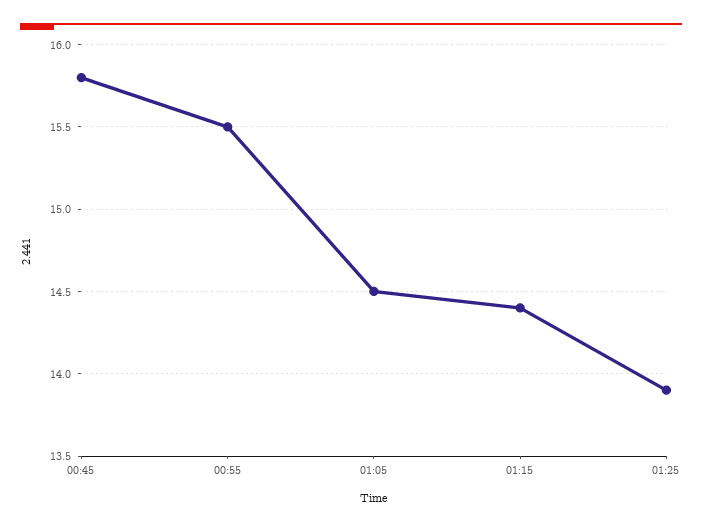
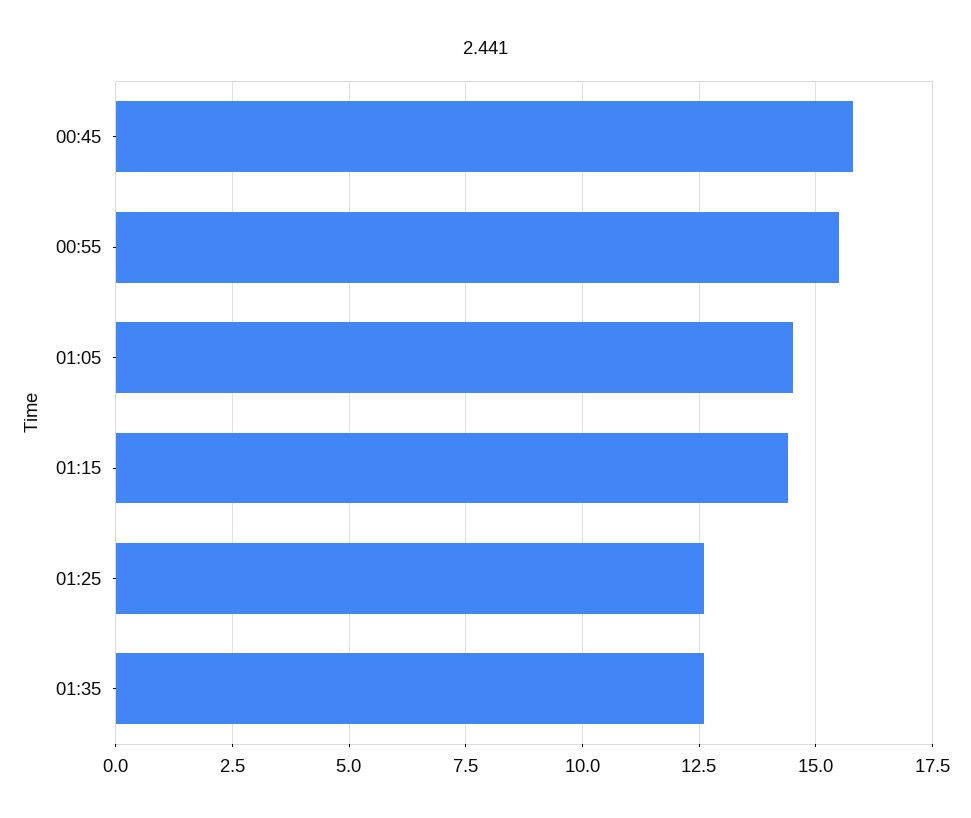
01:25: 13.9 -> 12.5
01:35: none -> 12.5

